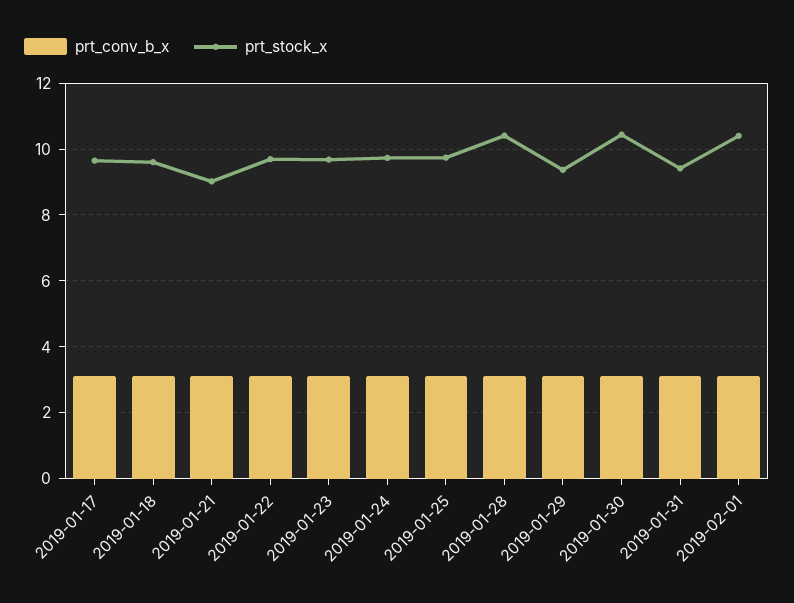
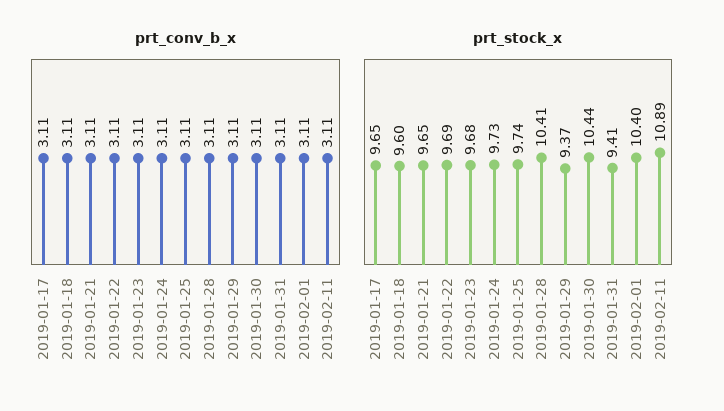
prt_stock_x, 2019-01-21: 9 -> 9.65
prt_conv_b_x, 2019-02-11: none -> 3.11
prt_stock_x, 2019-02-11: none -> 10.89

